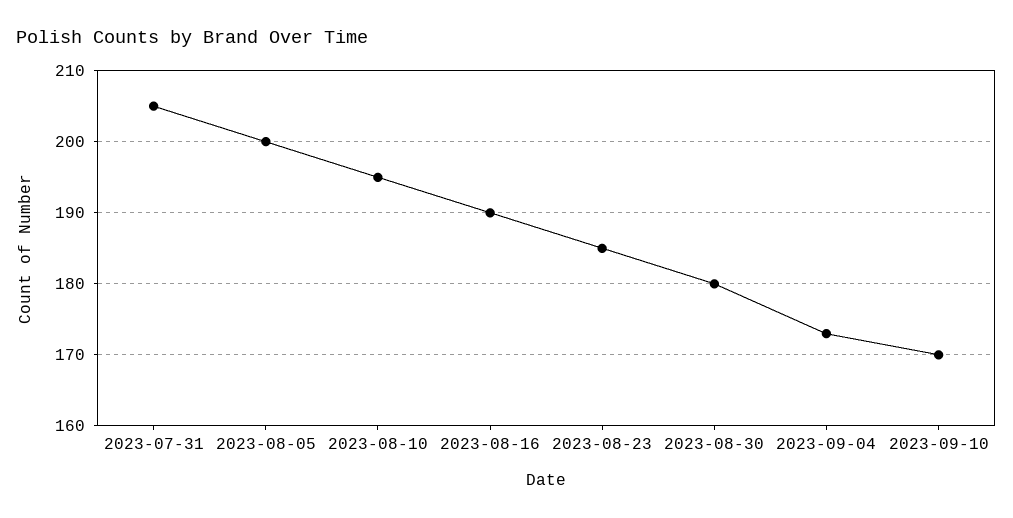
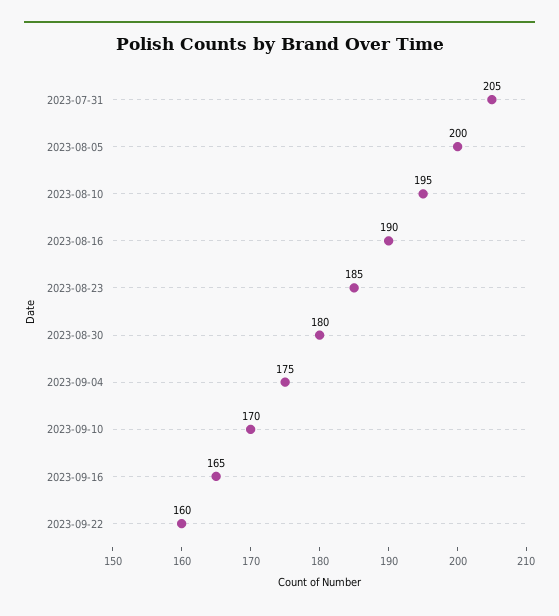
2023-09-04: 173 -> 175
2023-09-16: none -> 165
2023-09-22: none -> 160

